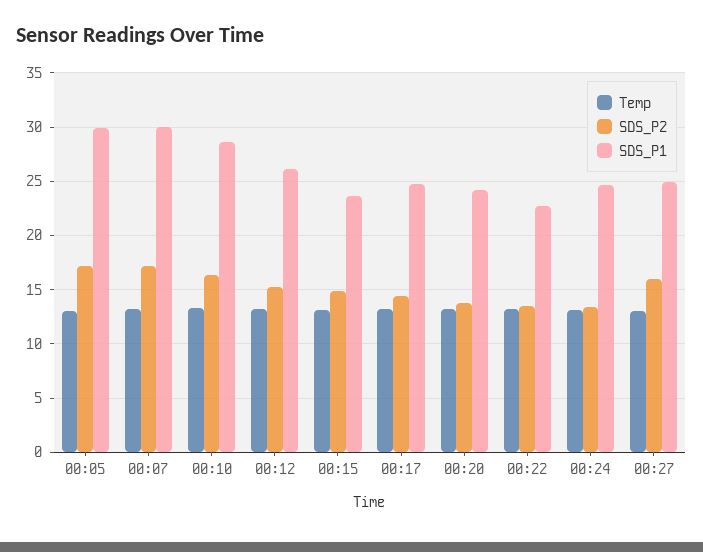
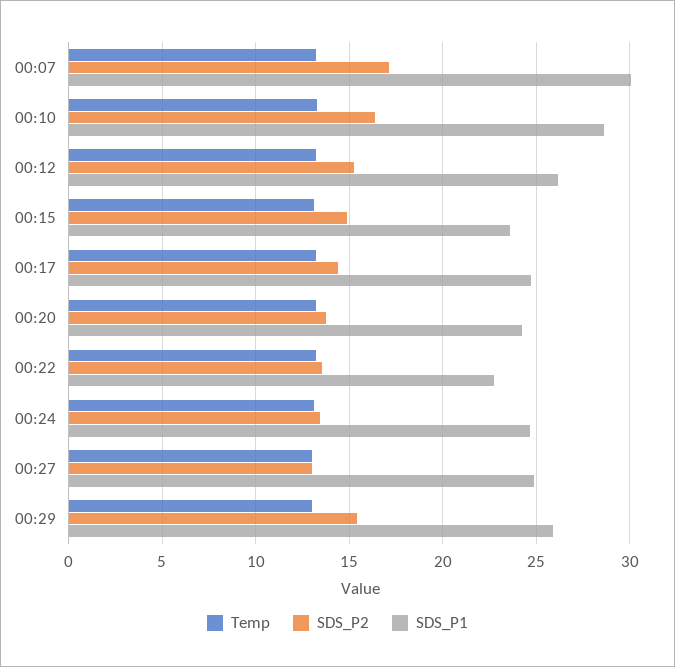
Temp, 00:05: 13 -> none
SDS_P2, 00:05: 17 -> none
SDS_P1, 00:05: 30 -> none
SDS_P2, 00:27: 16 -> 13
Temp, 00:29: none -> 13
SDS_P2, 00:29: none -> 15.5
SDS_P1, 00:29: none -> 26

